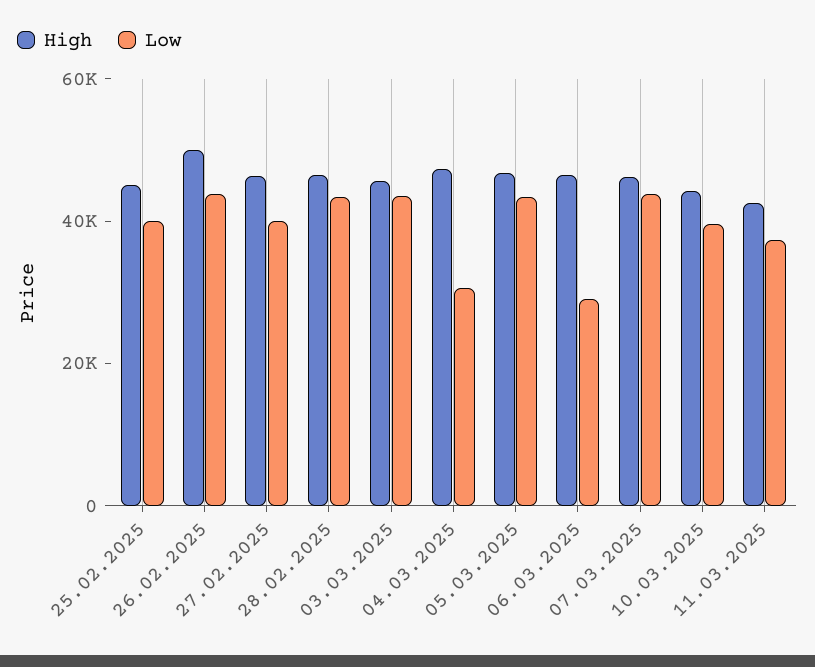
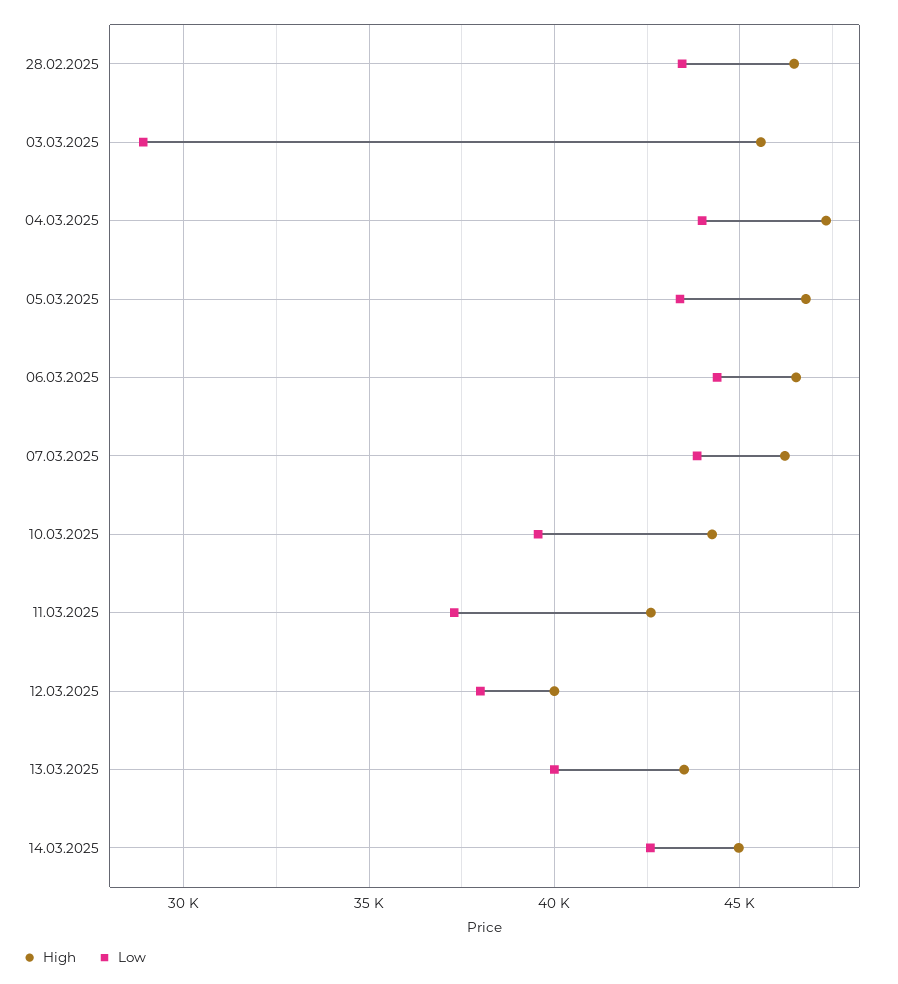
High, 25.02.2025: 45000 -> none
Low, 25.02.2025: 40000 -> none
High, 26.02.2025: 50000 -> none
Low, 26.02.2025: 45000 -> none
High, 27.02.2025: 45000 -> none
Low, 27.02.2025: 40000 -> none
Low, 03.03.2025: 45000 -> 29000
Low, 04.03.2025: 30000 -> 44000
Low, 06.03.2025: 30000 -> 44500
High, 12.03.2025: none -> 40000
Low, 12.03.2025: none -> 38000
High, 13.03.2025: none -> 43500
Low, 13.03.2025: none -> 40000
High, 14.03.2025: none -> 45000
Low, 14.03.2025: none -> 42500

